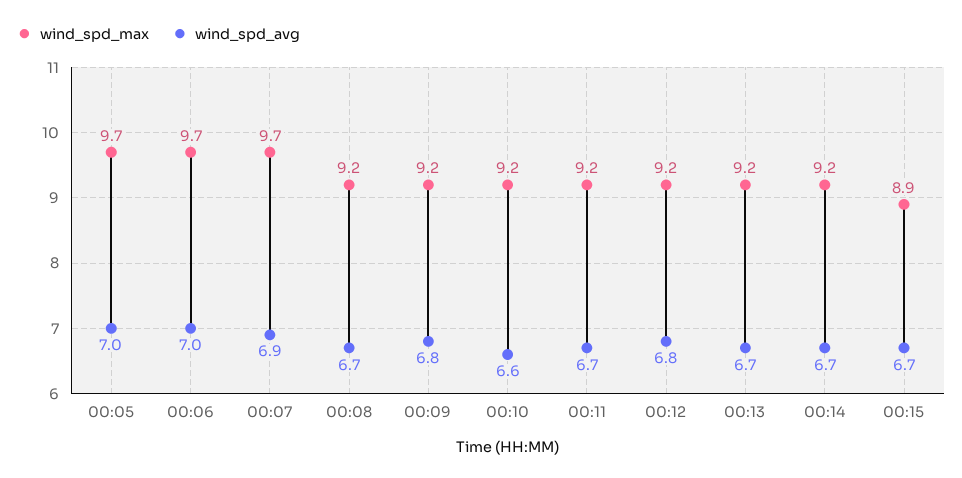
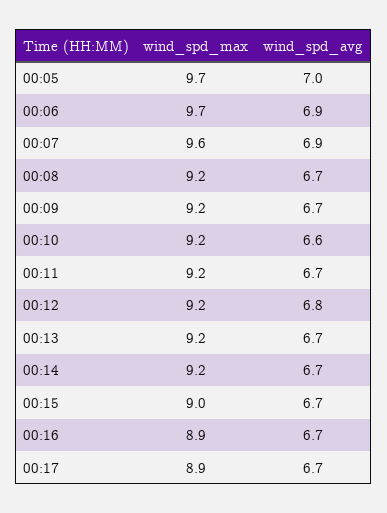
wind_spd_avg, 00:06: 7 -> 6.9
wind_spd_max, 00:07: 9.7 -> 9.6
wind_spd_avg, 00:09: 6.8 -> 6.7
wind_spd_max, 00:15: 8.9 -> 9
wind_spd_max, 00:16: none -> 8.9
wind_spd_avg, 00:16: none -> 6.7
wind_spd_max, 00:17: none -> 8.9
wind_spd_avg, 00:17: none -> 6.7

